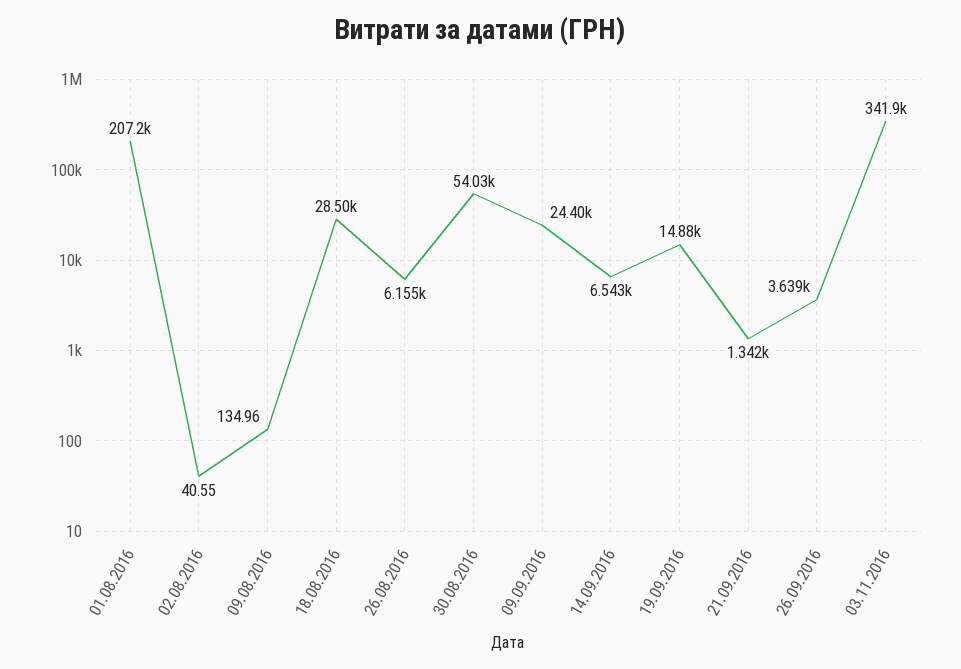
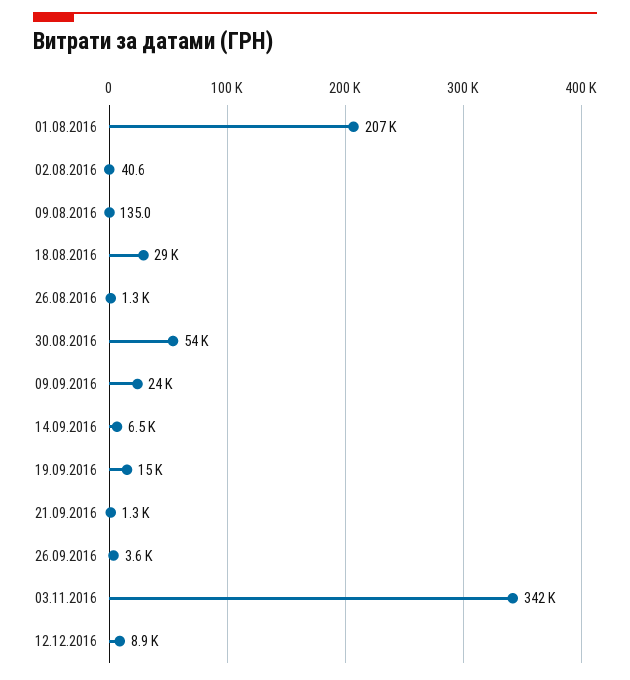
26.08.2016: 6155 -> 1300
12.12.2016: none -> 8900

